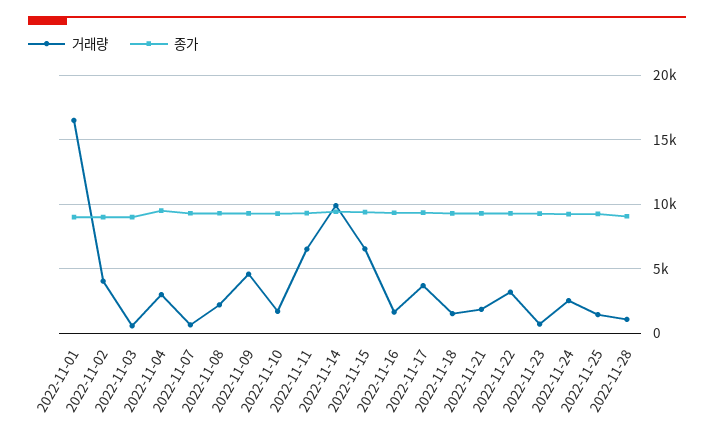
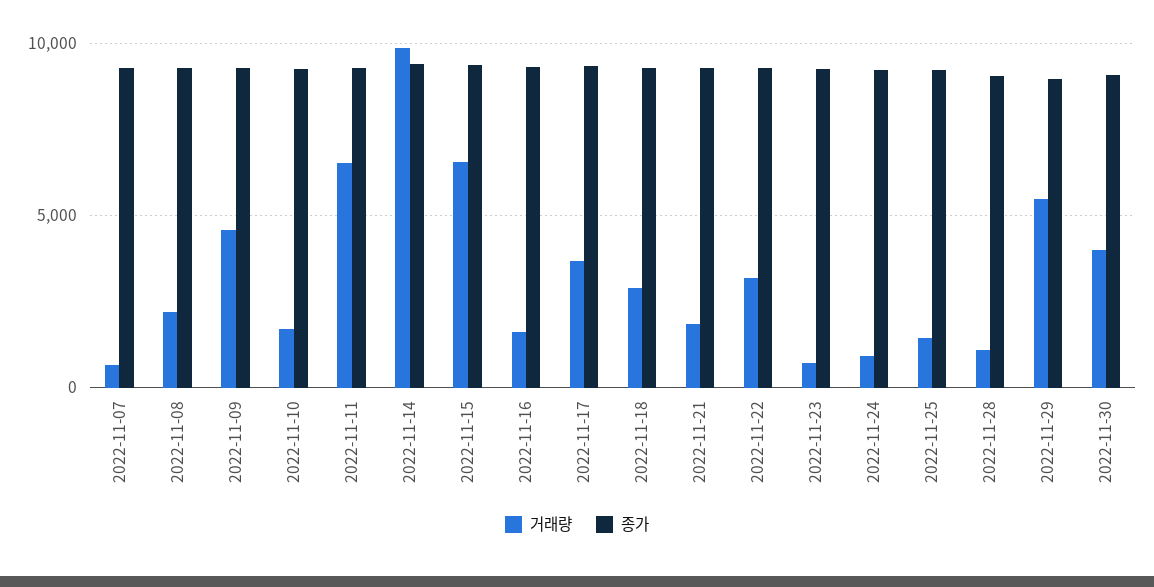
거래량, 2022-11-01: 16500 -> none
종가, 2022-11-01: 9000 -> none
거래량, 2022-11-02: 4000 -> none
종가, 2022-11-02: 9000 -> none
거래량, 2022-11-03: 500 -> none
종가, 2022-11-03: 9000 -> none
거래량, 2022-11-04: 3000 -> none
종가, 2022-11-04: 9500 -> none
거래량, 2022-11-18: 1500 -> 3000
거래량, 2022-11-24: 2500 -> 1000
거래량, 2022-11-29: none -> 5500
종가, 2022-11-29: none -> 9000
거래량, 2022-11-30: none -> 4000
종가, 2022-11-30: none -> 9000

